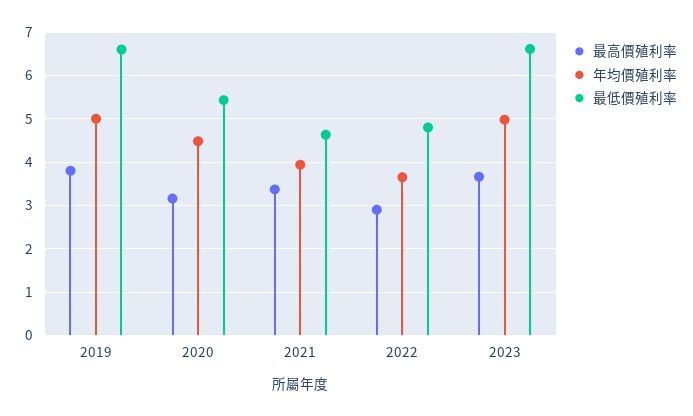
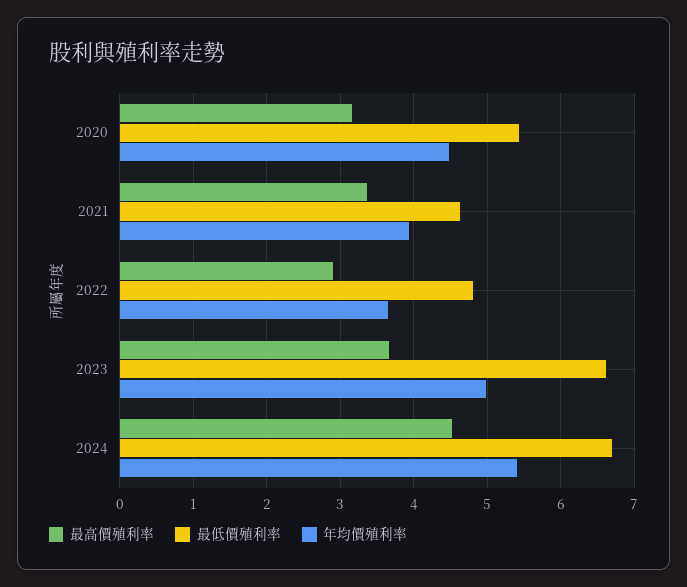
最高價殖利率, 2019: 3.8 -> none
年均價殖利率, 2019: 5 -> none
最低價殖利率, 2019: 6.6 -> none
最高價殖利率, 2024: none -> 4.5
最低價殖利率, 2024: none -> 6.7
年均價殖利率, 2024: none -> 5.4

